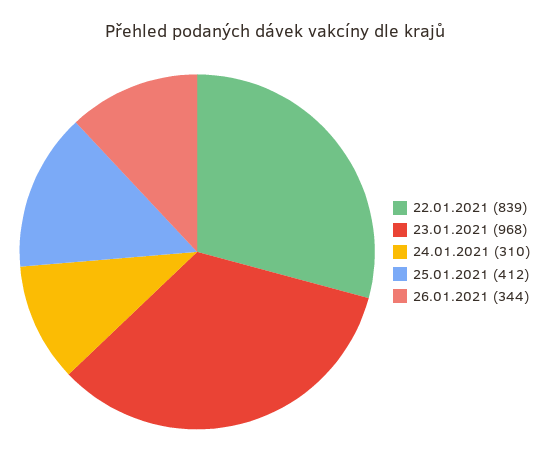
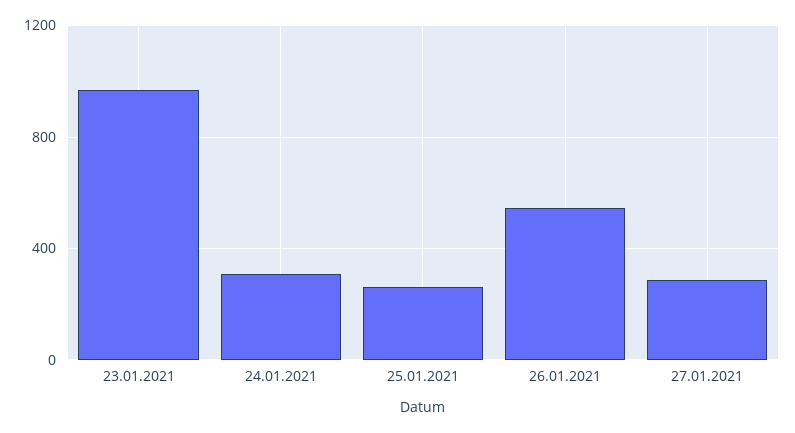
22.01.2021: 839 -> none
25.01.2021: 412 -> 250
26.01.2021: 344 -> 550
27.01.2021: none -> 300

